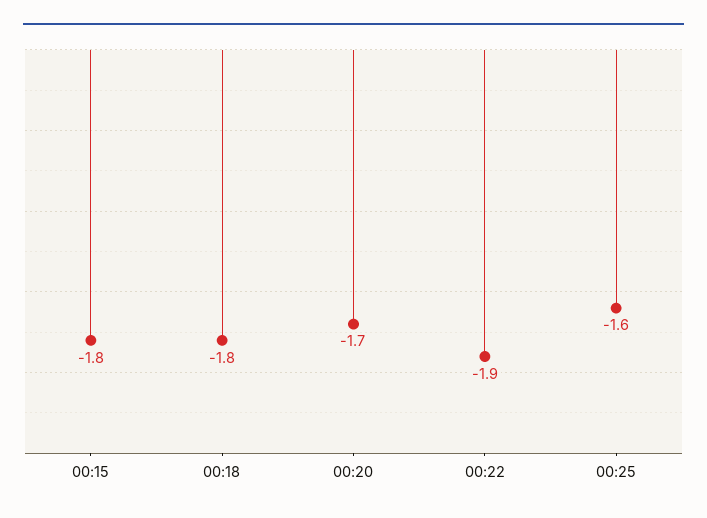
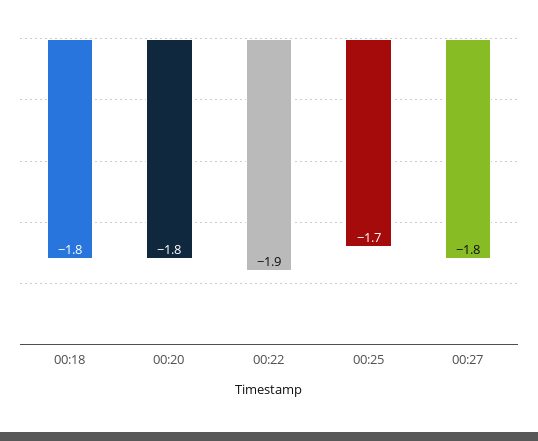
00:15: -1.8 -> none
00:20: -1.7 -> -1.8
00:25: -1.6 -> -1.7
00:27: none -> -1.8

